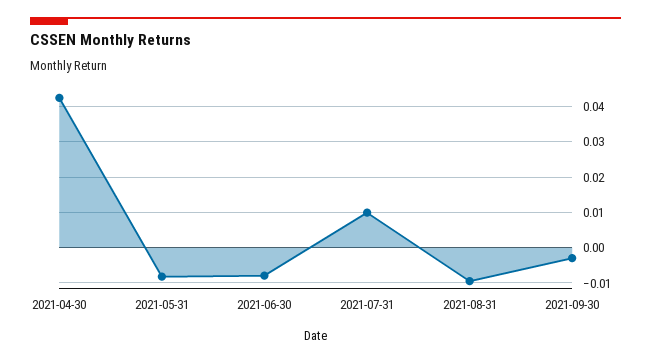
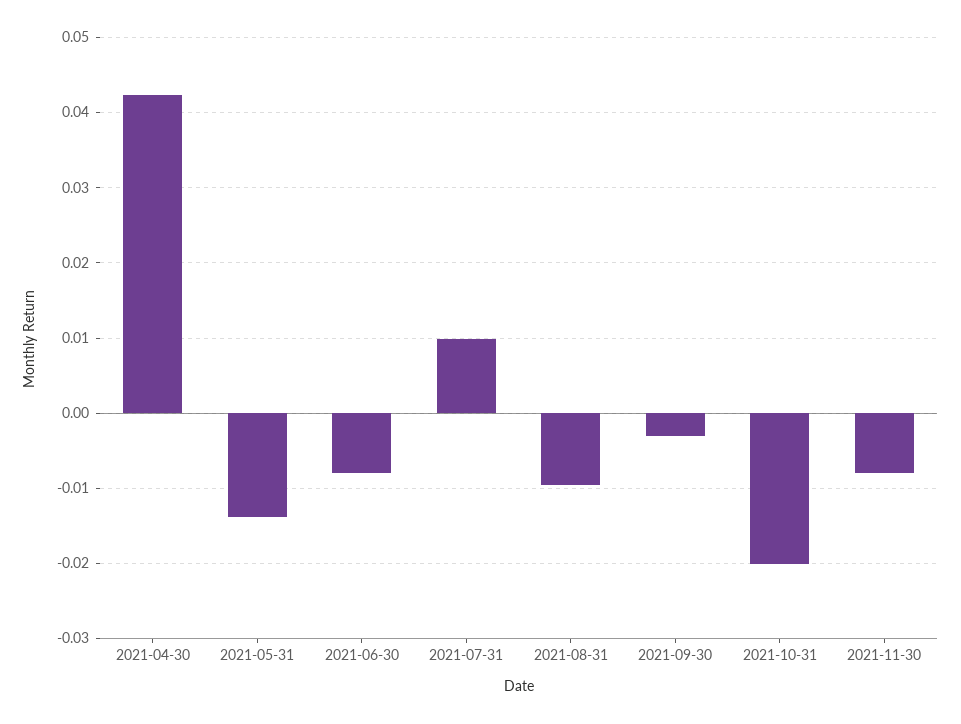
2021-05-31: -0.008 -> -0.014
2021-10-31: none -> -0.02
2021-11-30: none -> -0.008

